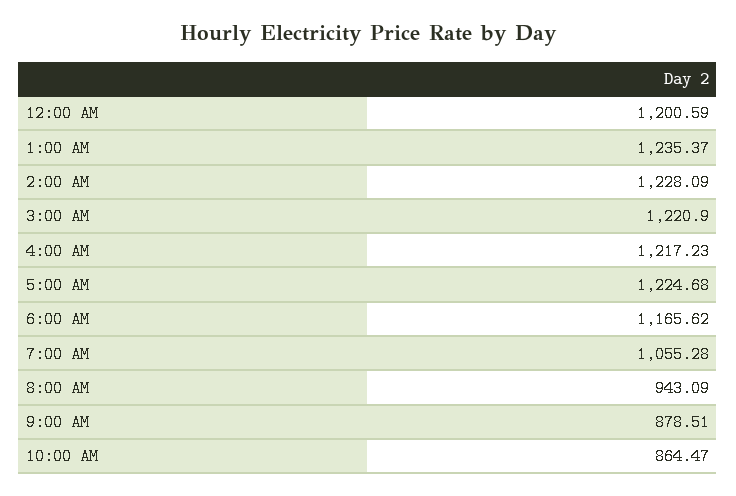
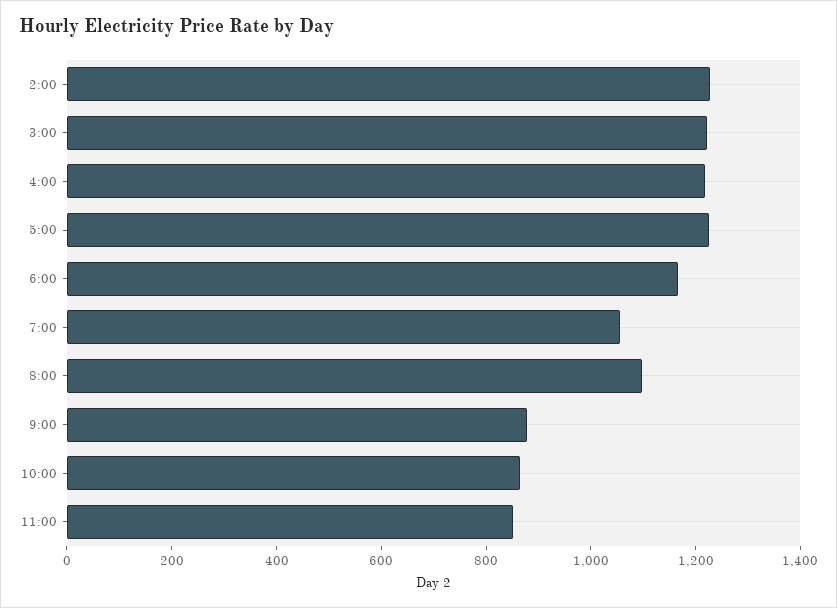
12:00 AM: 1200.59 -> none
1:00 AM: 1235.37 -> none
8:00 AM: 943.09 -> 1100
11:00: none -> 850

